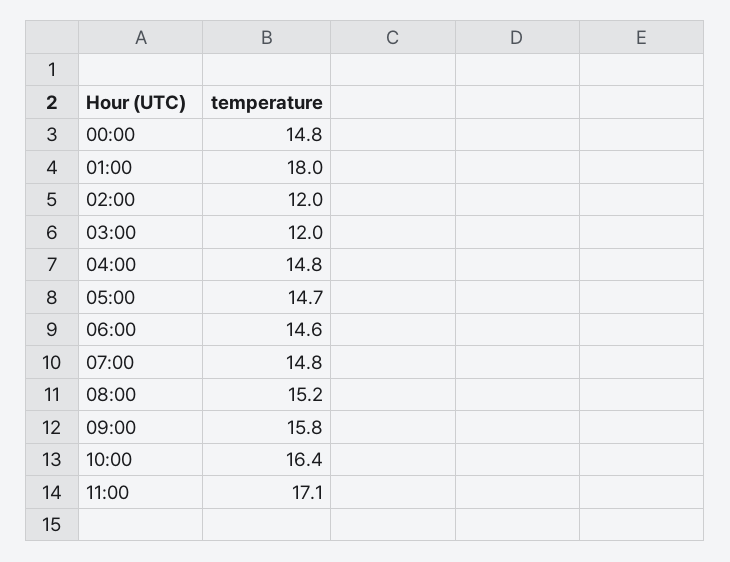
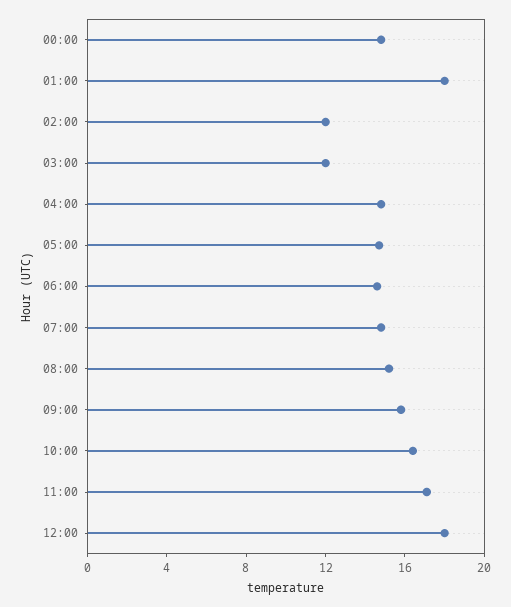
12:00: none -> 18

